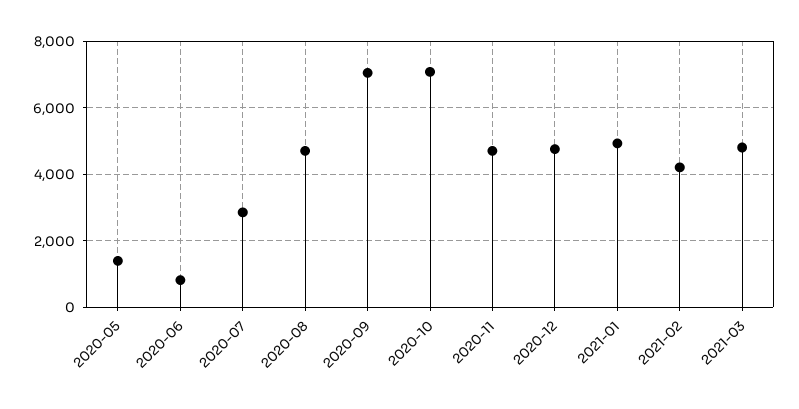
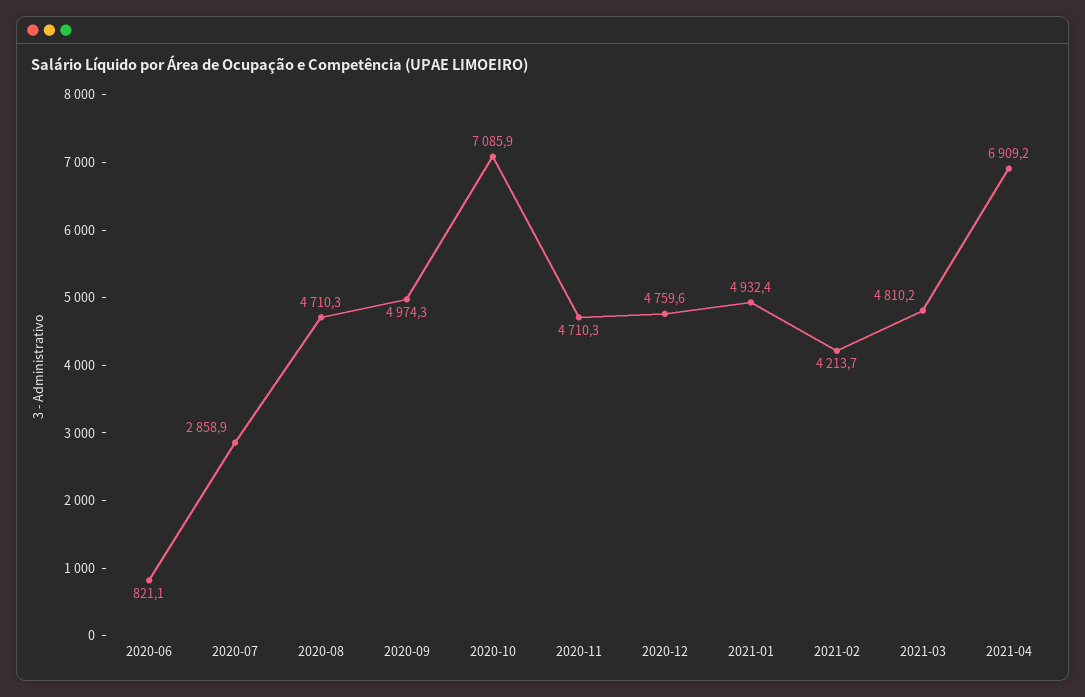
2020-05: 1400 -> none
2020-09: 7000 -> 4974.3
2021-04: none -> 6909.2

